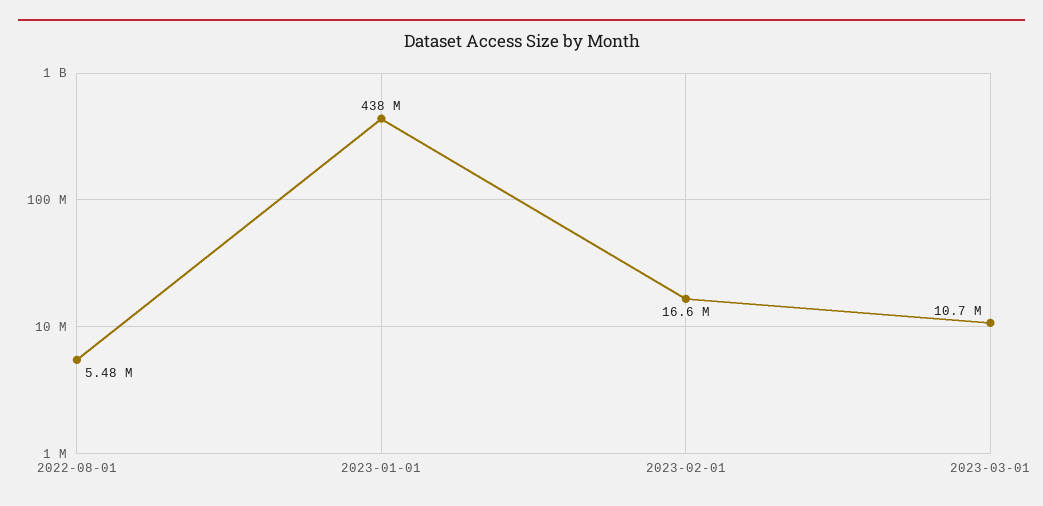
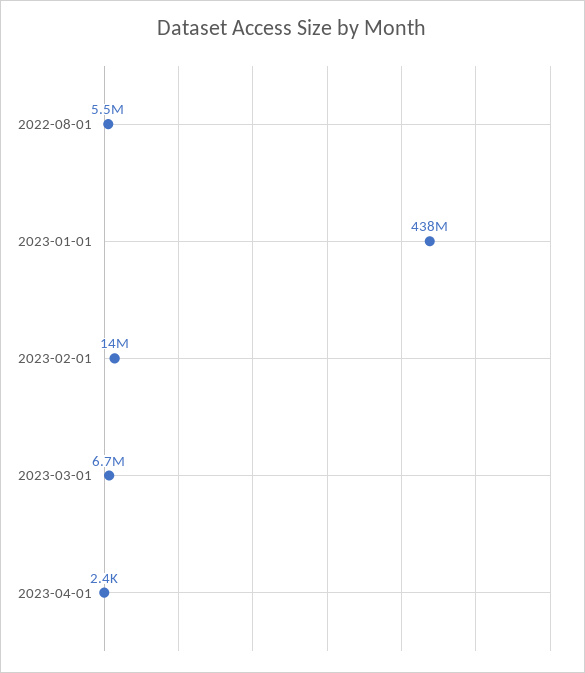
2023-02-01: 16600000 -> 14000000
2023-03-01: 10700000 -> 6700000
2023-04-01: none -> 2400

